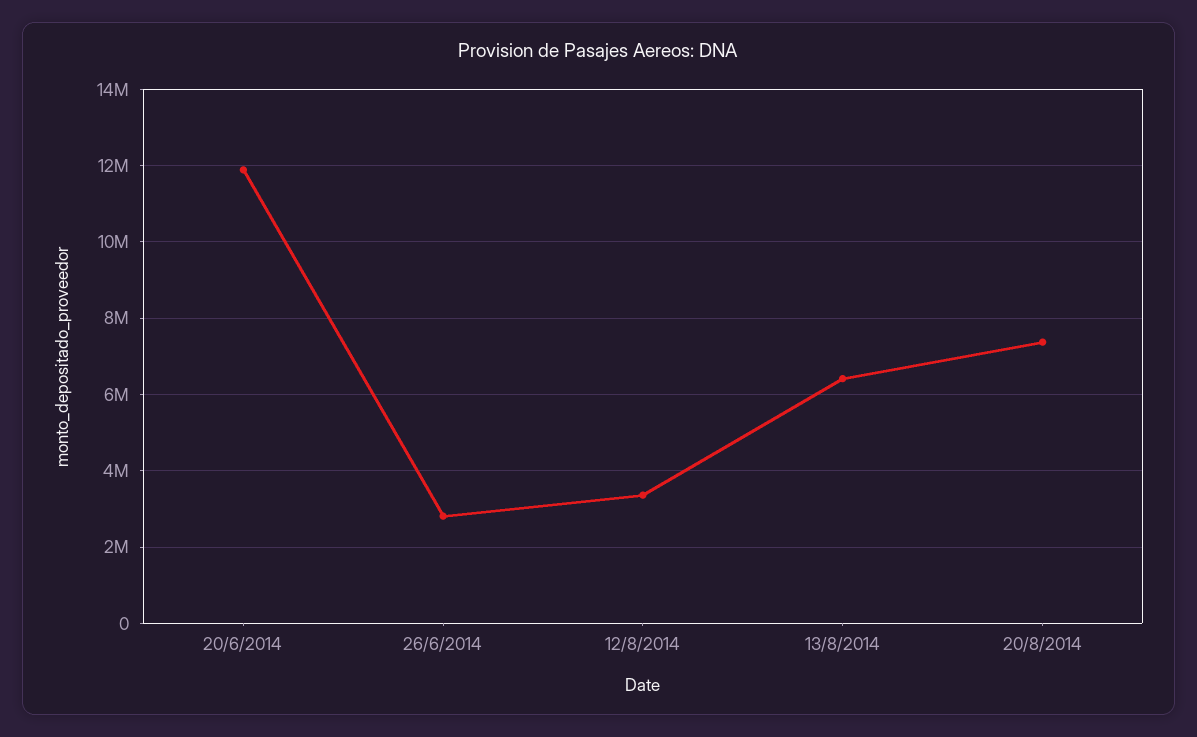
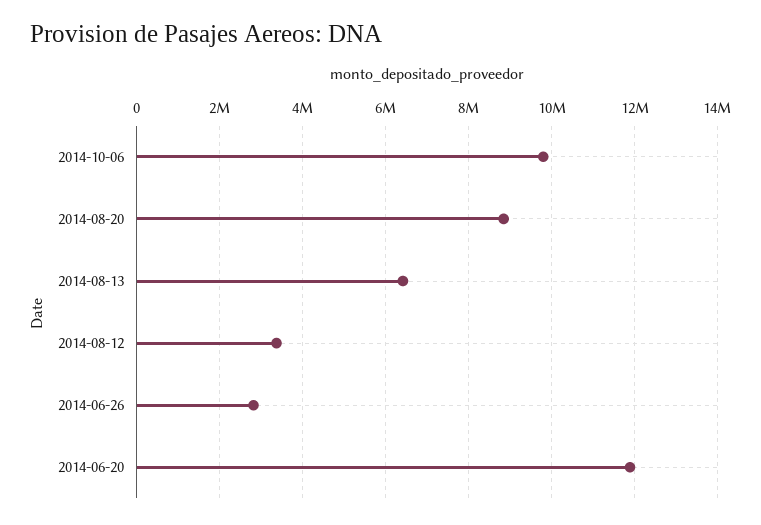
20/8/2014: 7400000 -> 8800000
2014-10-06: none -> 9800000

